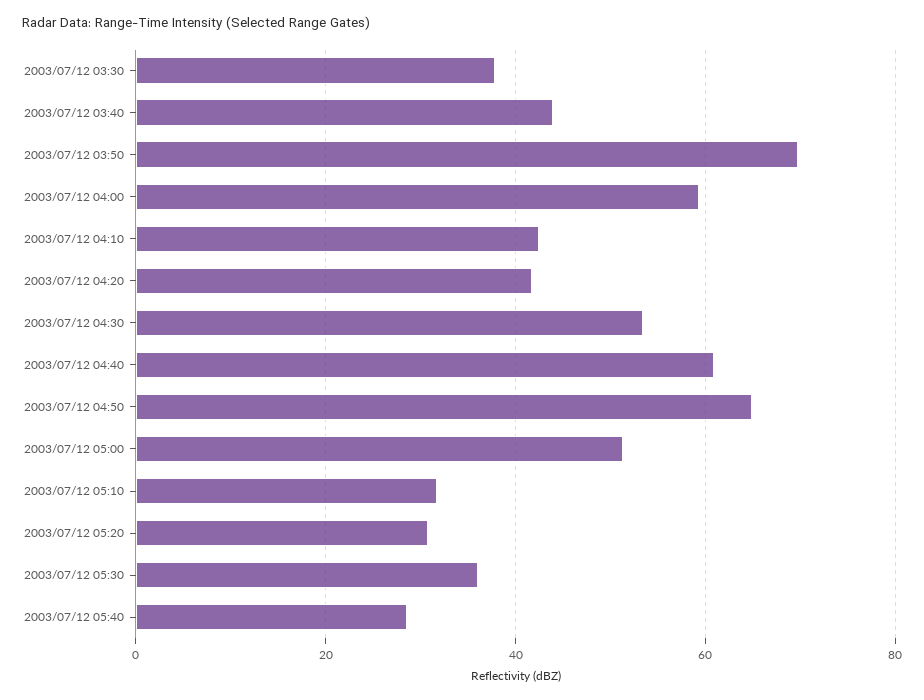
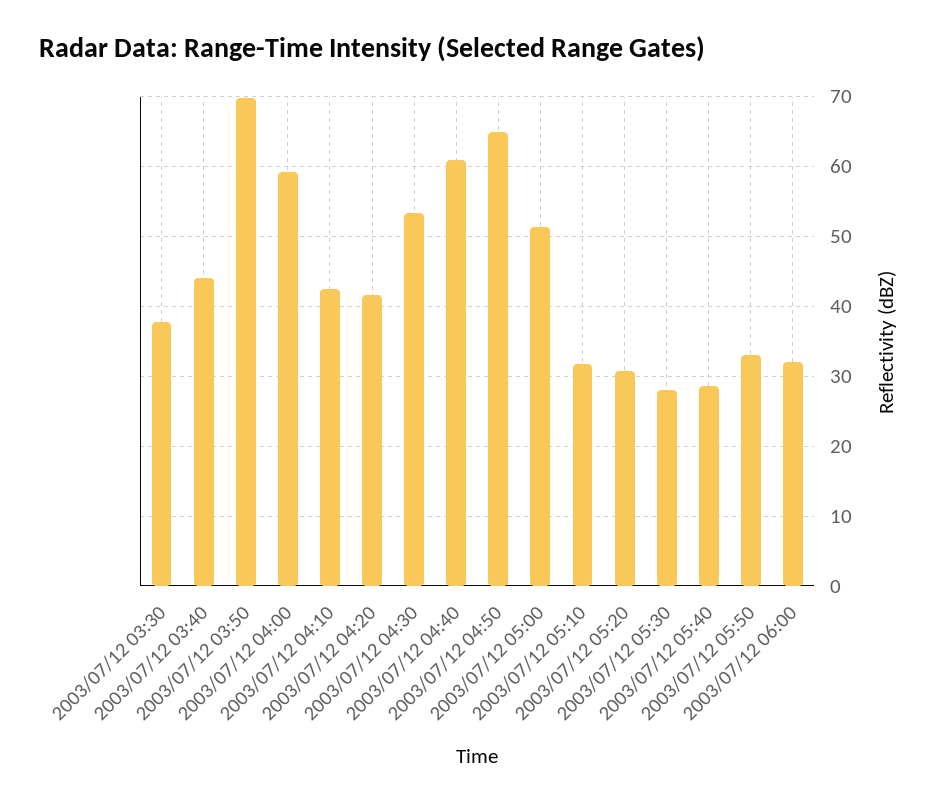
2003/07/12 05:30: 36 -> 28
2003/07/12 05:50: none -> 33
2003/07/12 06:00: none -> 32

